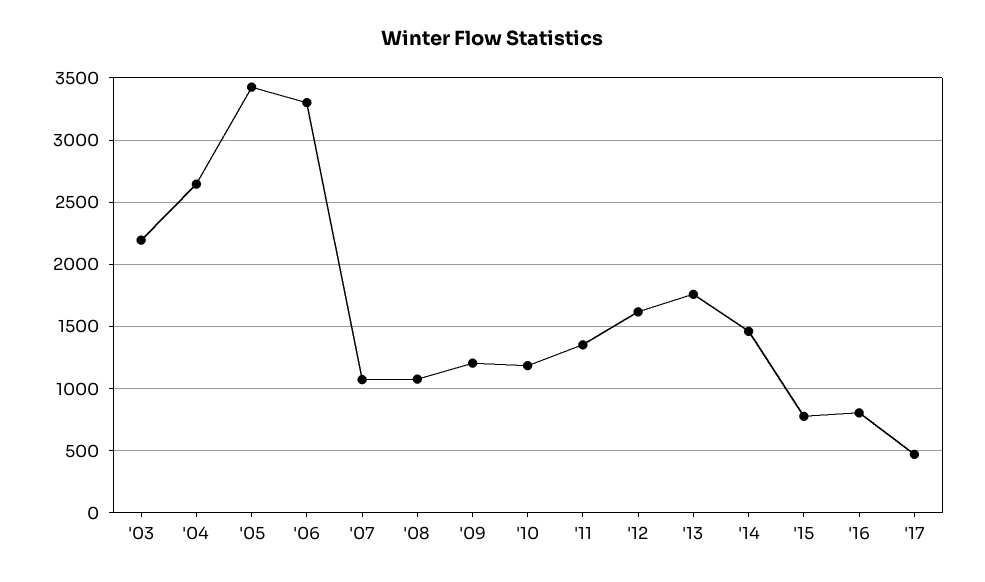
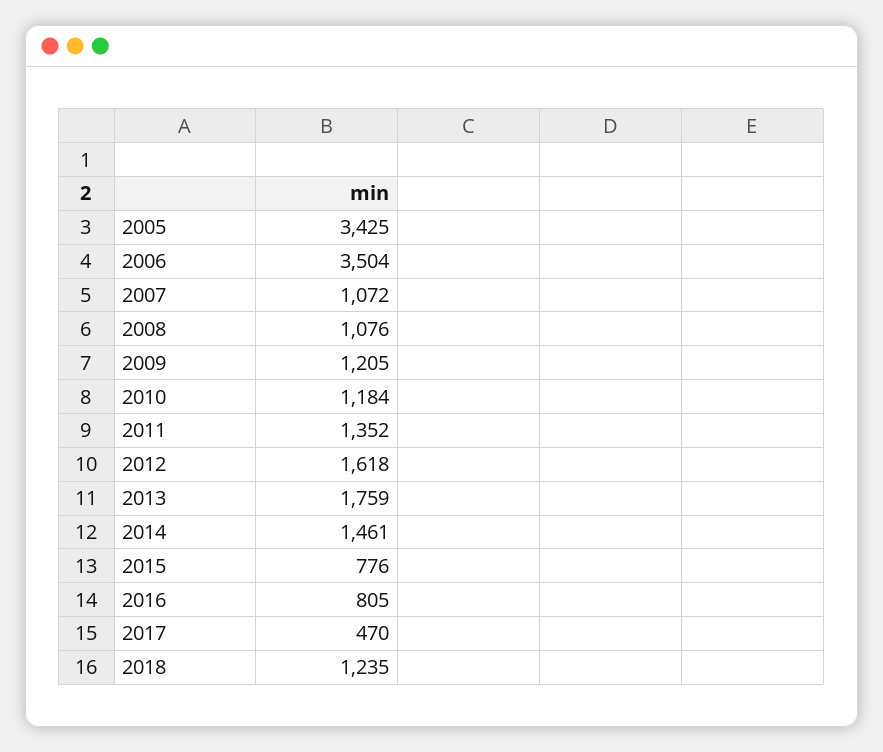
'03: 2200 -> none
'04: 2650 -> none
'06: 3300 -> 3504
2018: none -> 1235

